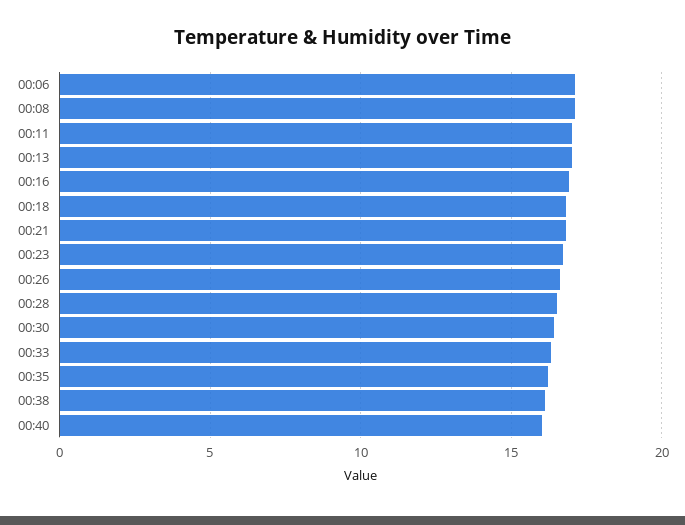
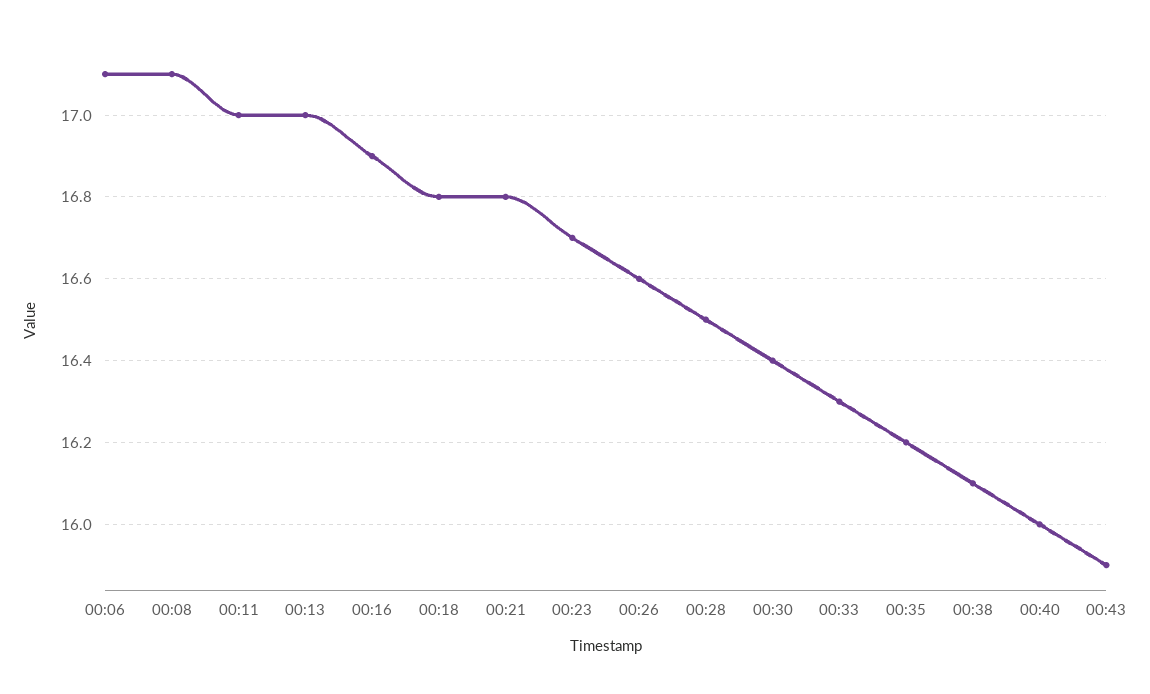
00:43: none -> 15.9

